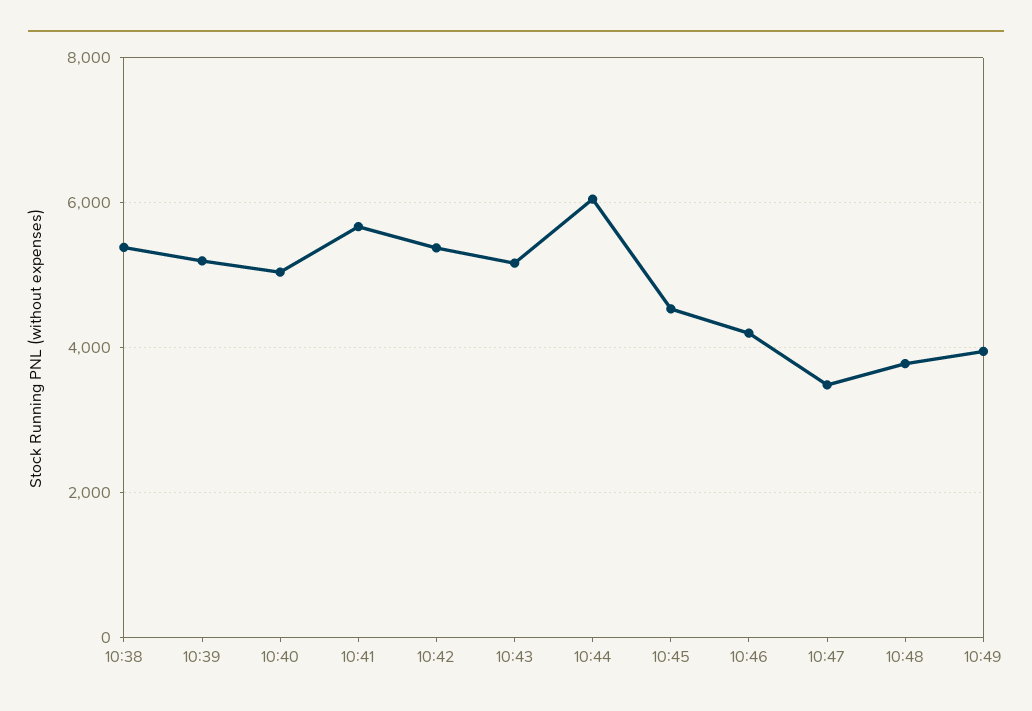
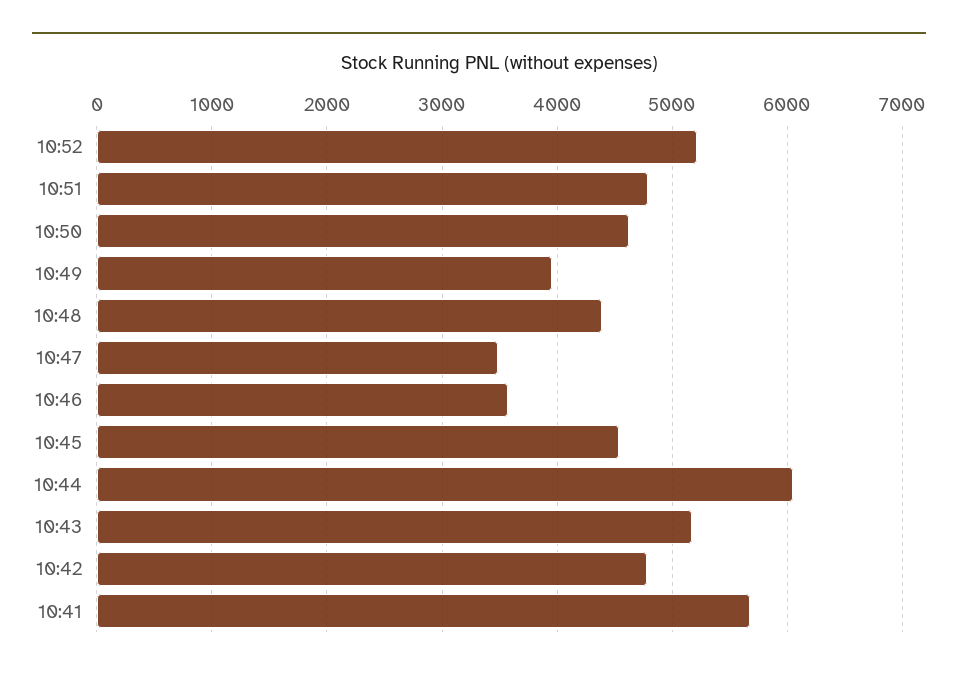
10:38: 5400 -> none
10:39: 5200 -> none
10:40: 5000 -> none
10:42: 5400 -> 4800
10:46: 4200 -> 3600
10:48: 3800 -> 4400
10:52: none -> 5200
10:51: none -> 4800
10:50: none -> 4600

